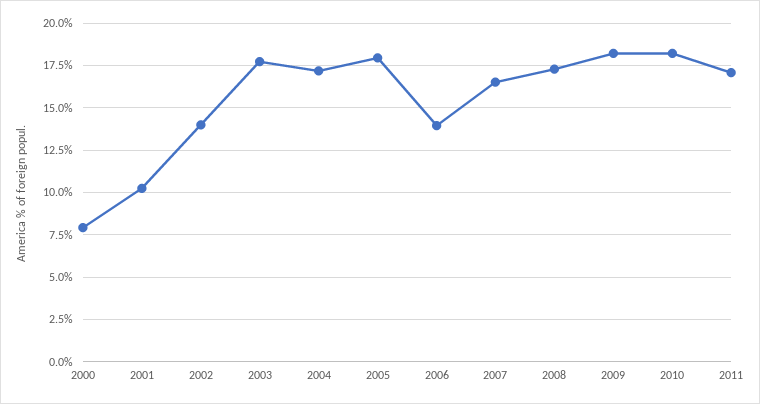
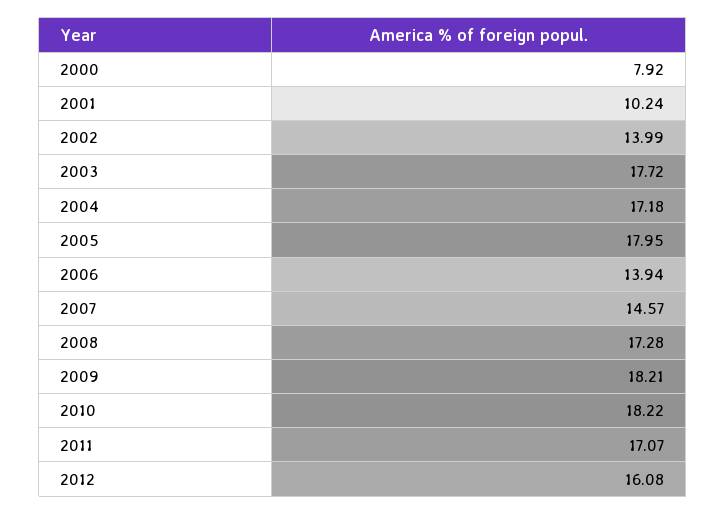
2007: 16.5 -> 14.57
2012: none -> 16.08

